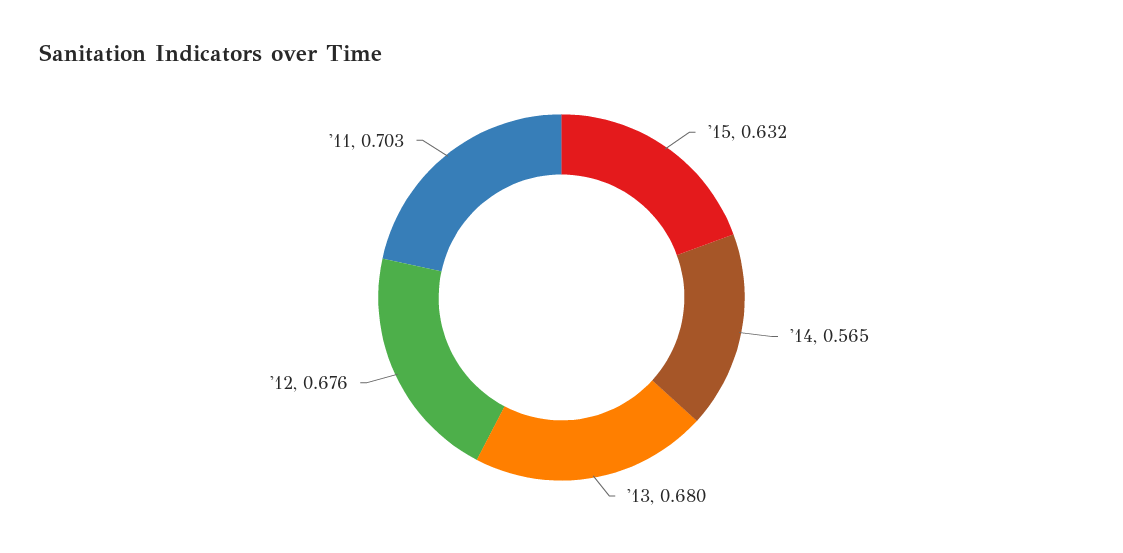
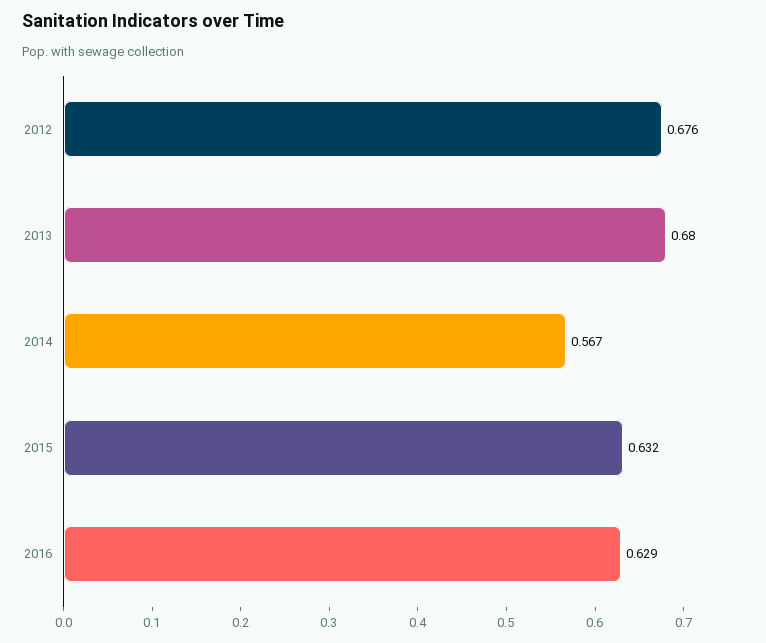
'14: 0.565 -> 0.567
'11: 0.703 -> none
2016: none -> 0.629

